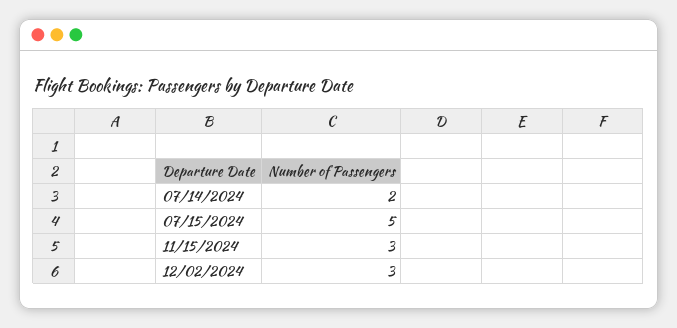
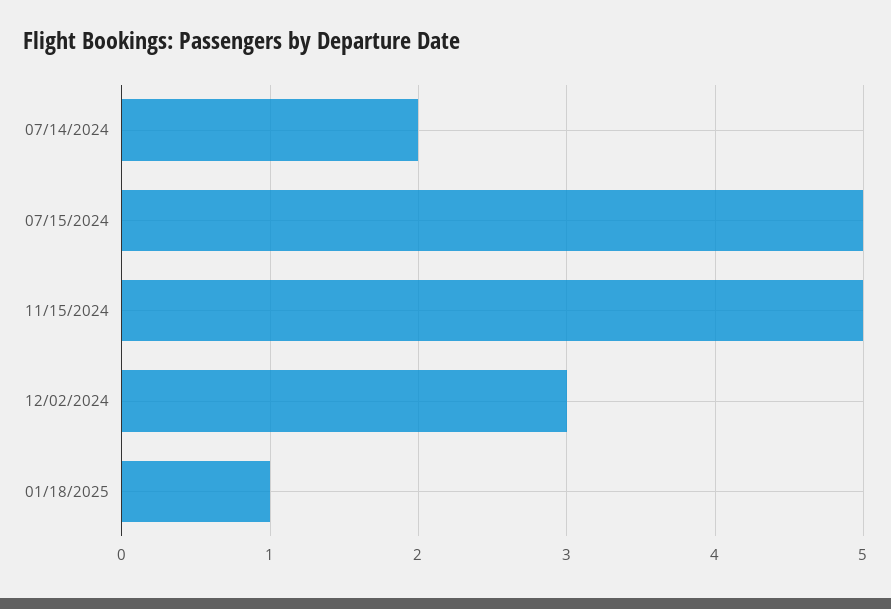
11/15/2024: 3 -> 5
01/18/2025: none -> 1

